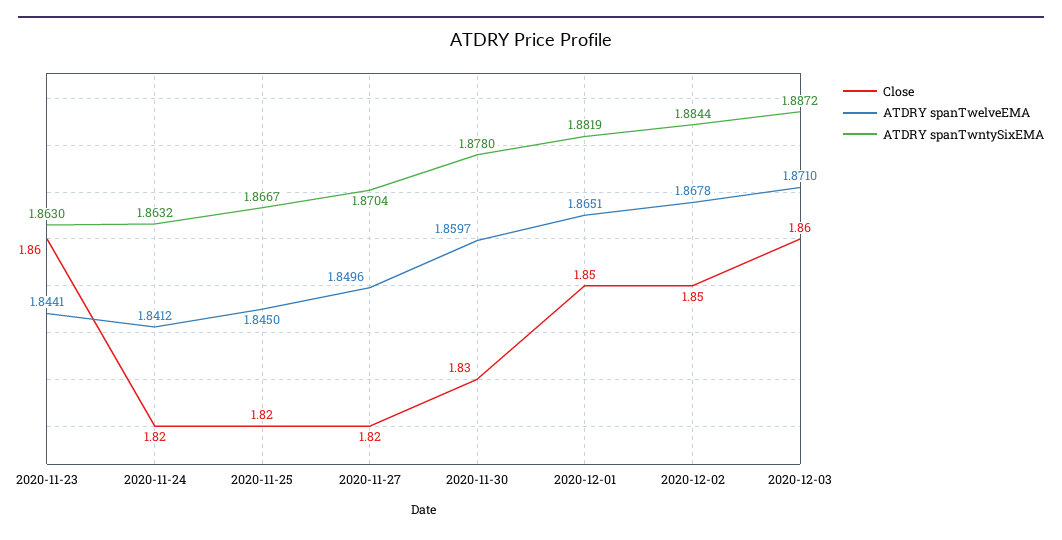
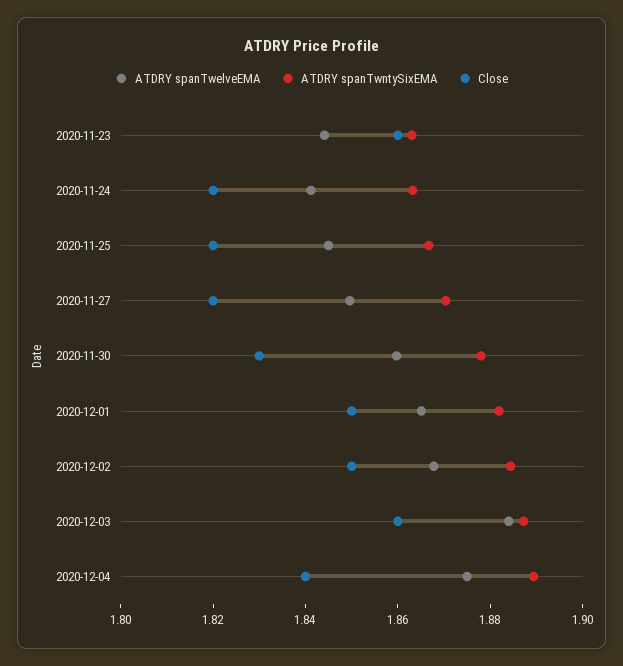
ATDRY spanTwelveEMA, 2020-12-03: 1.871 -> 1.885
ATDRY spanTwelveEMA, 2020-12-04: none -> 1.875
ATDRY spanTwntySixEMA, 2020-12-04: none -> 1.89
Close, 2020-12-04: none -> 1.84

